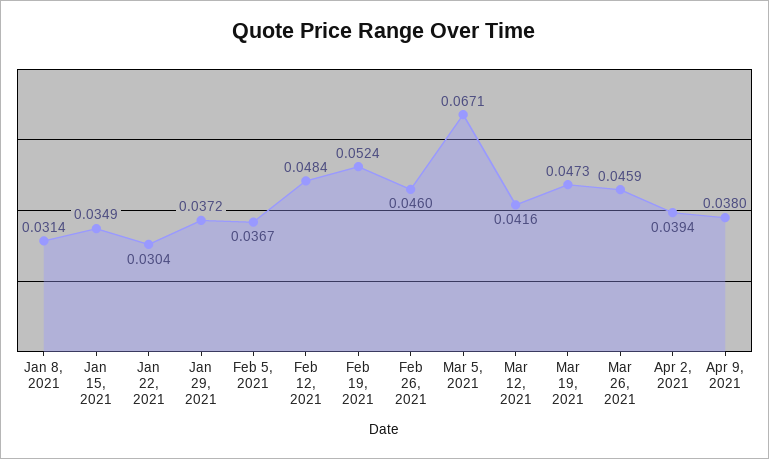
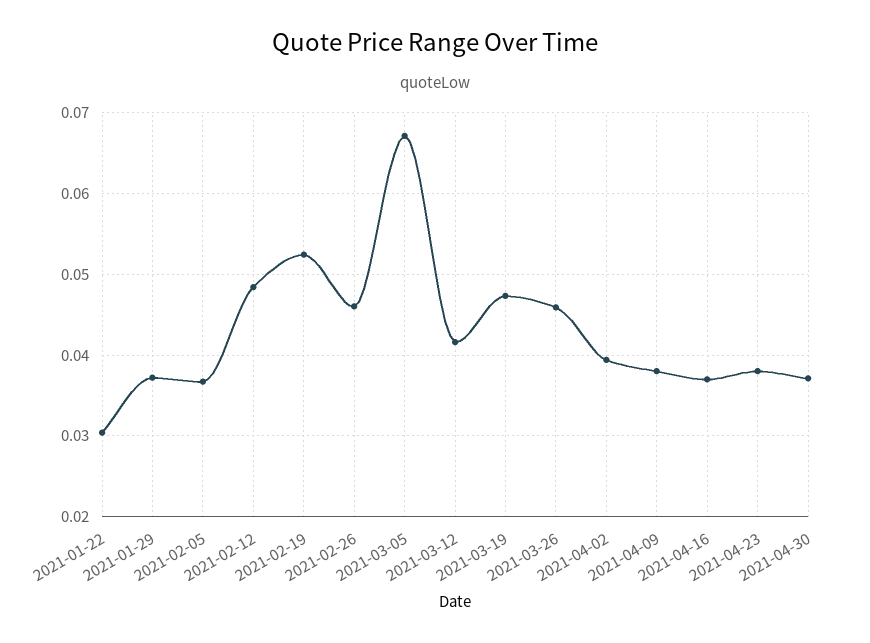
Jan 8, 2021: 0.0314 -> none
Jan 15, 2021: 0.0349 -> none
2021-04-16: none -> 0.037
2021-04-23: none -> 0.038
2021-04-30: none -> 0.037

